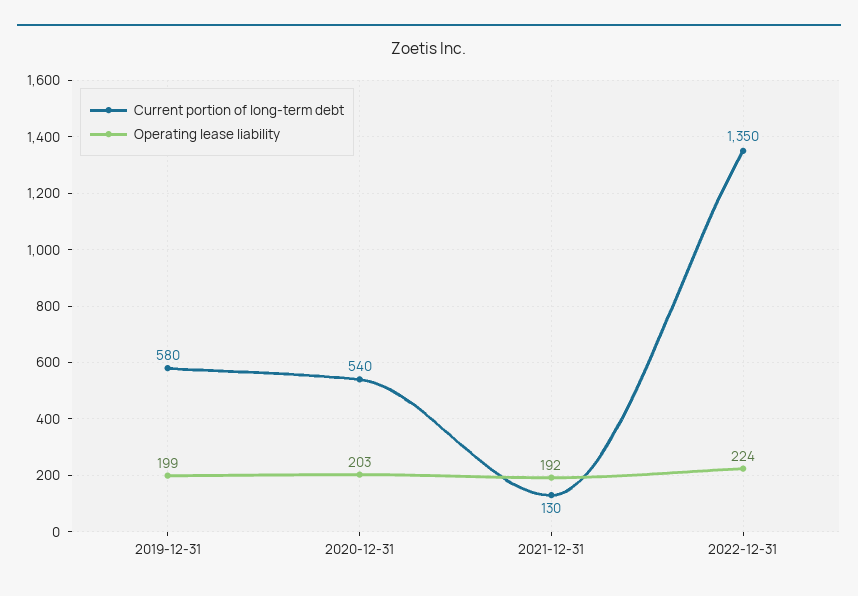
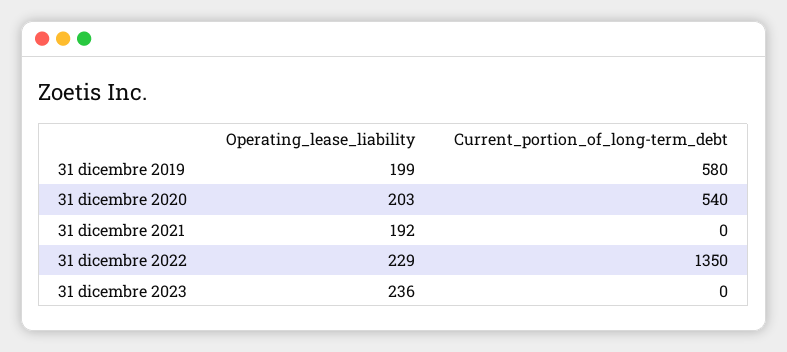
Current portion of long-term debt, 2021-12-31: 130 -> 0
Operating lease liability, 2022-12-31: 224 -> 229
Operating lease liability, 31 dicembre 2023: none -> 236
Current portion of long-term debt, 31 dicembre 2023: none -> 0

